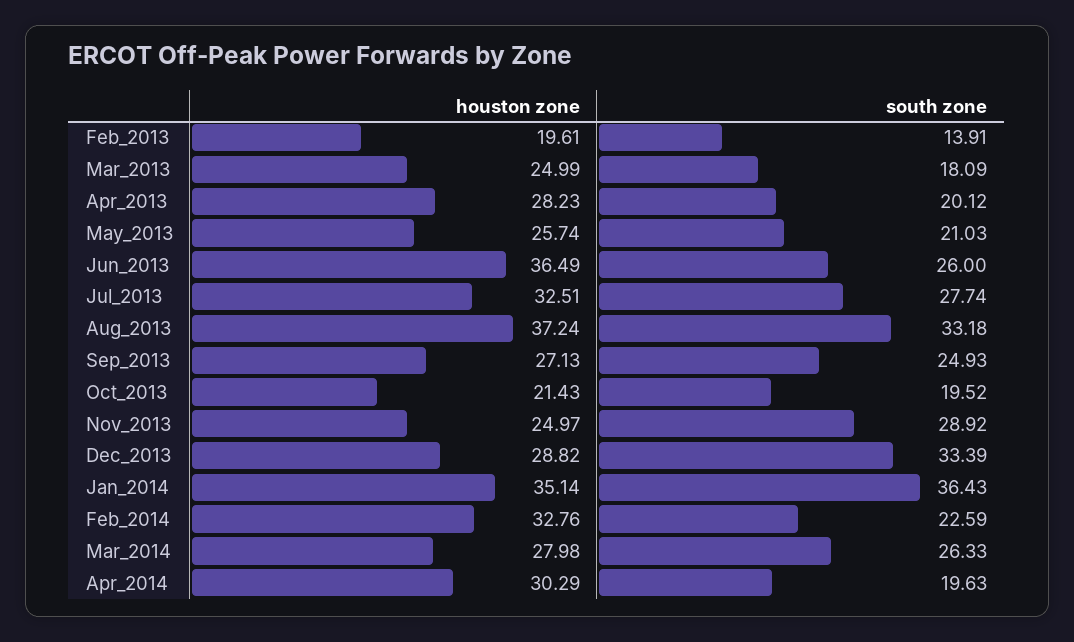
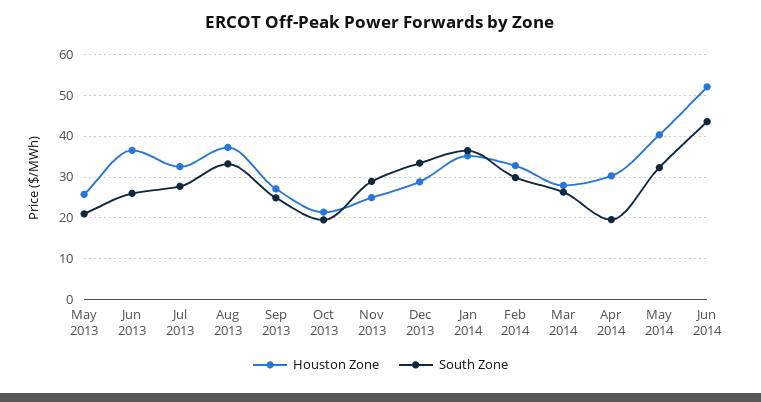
houston zone, Feb_2013: 19.61 -> none
south zone, Feb_2013: 13.91 -> none
houston zone, Mar_2013: 24.99 -> none
south zone, Mar_2013: 18.09 -> none
houston zone, Apr_2013: 28.23 -> none
south zone, Apr_2013: 20.12 -> none
south zone, Feb_2014: 22.59 -> 30
houston zone, May 2014: none -> 40
south zone, May 2014: none -> 32
houston zone, Jun 2014: none -> 52
south zone, Jun 2014: none -> 44

